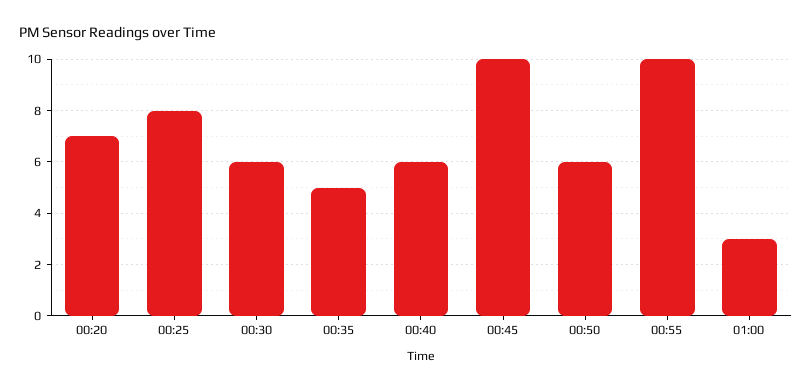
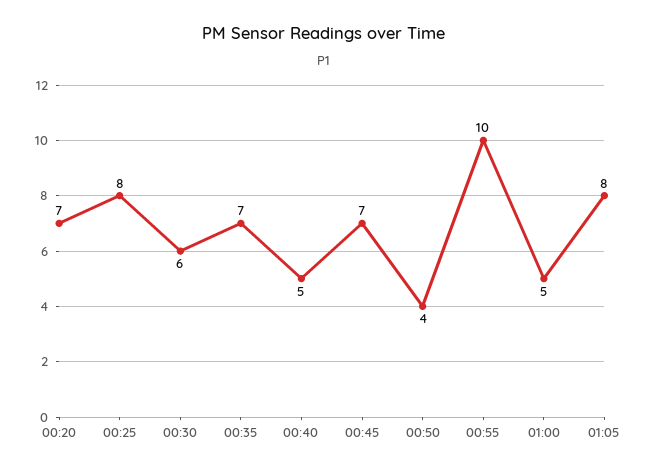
00:35: 5 -> 7
00:40: 6 -> 5
00:45: 10 -> 7
00:50: 6 -> 4
01:00: 3 -> 5
01:05: none -> 8

